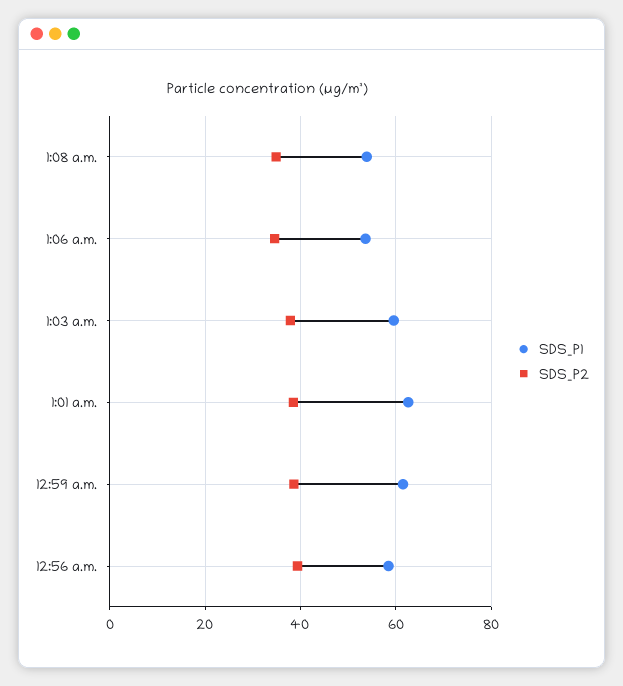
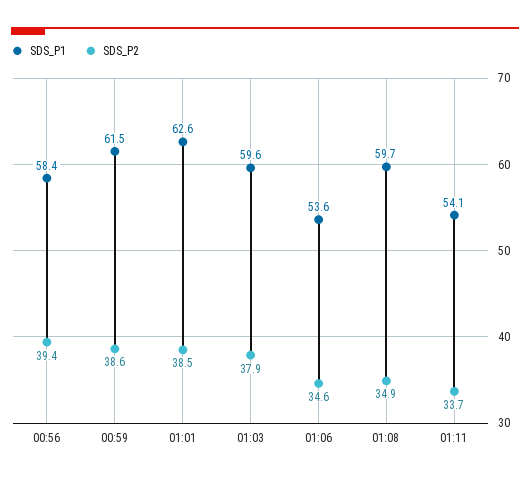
SDS_P1, 1:08 a.m.: 54 -> 59.7
SDS_P1, 01:11: none -> 54.1
SDS_P2, 01:11: none -> 33.7

